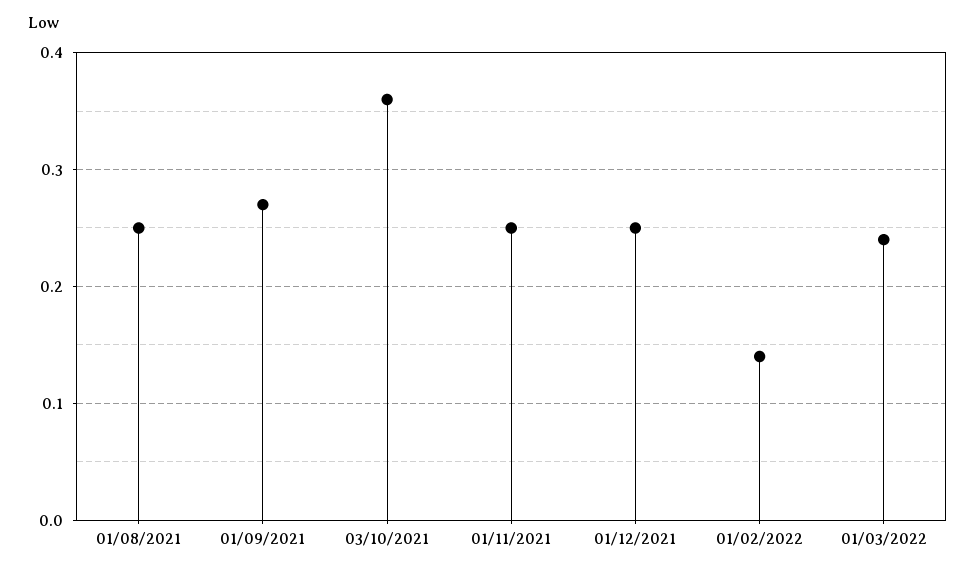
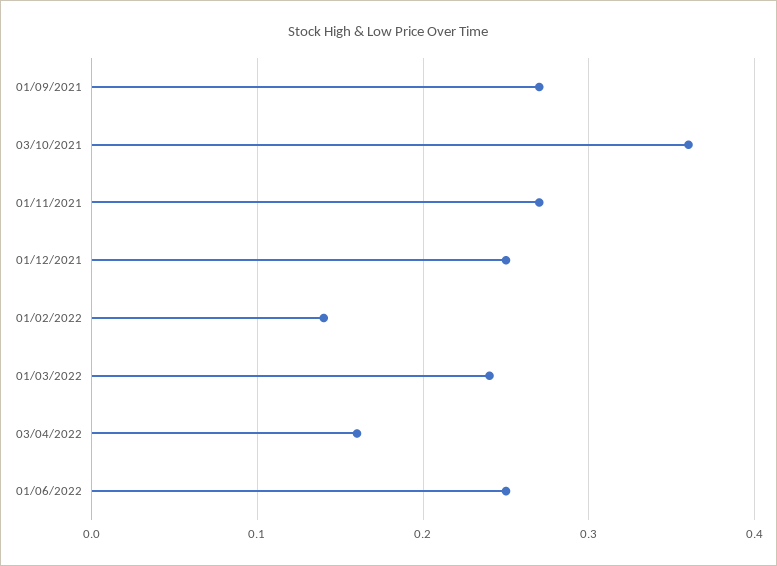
01/08/2021: 0.25 -> none
01/11/2021: 0.25 -> 0.27
03/04/2022: none -> 0.16
01/06/2022: none -> 0.25

